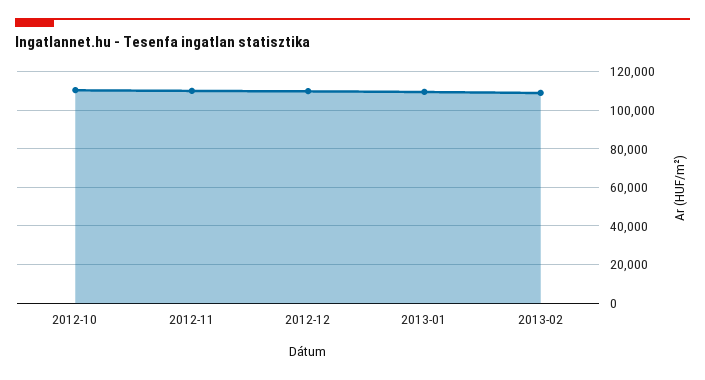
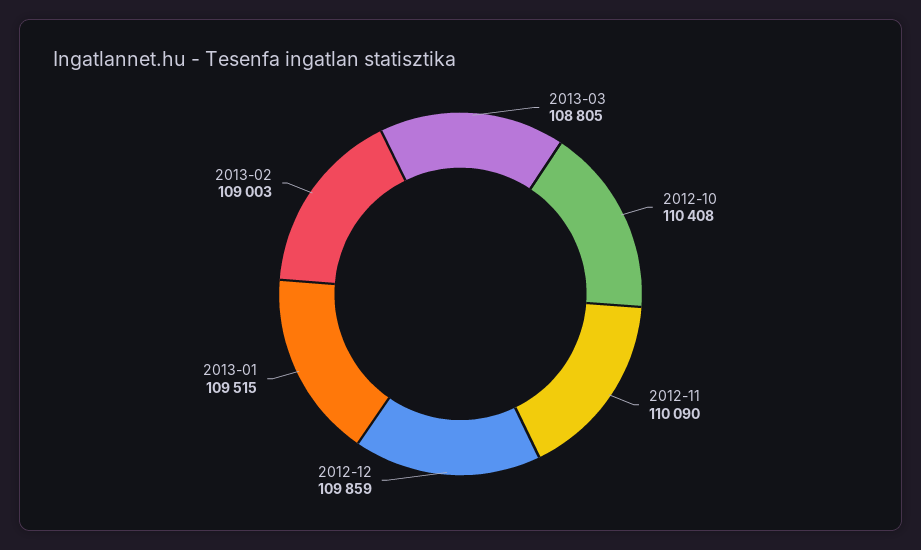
2013-03: none -> 108805

